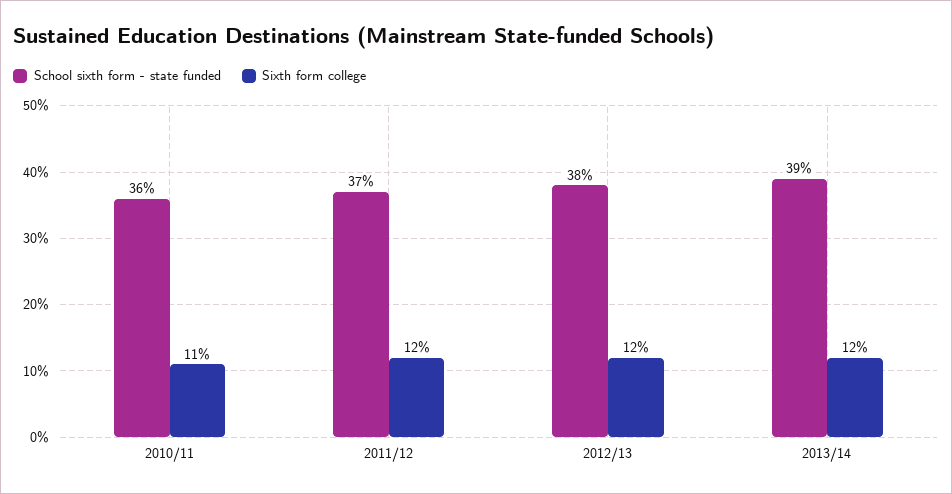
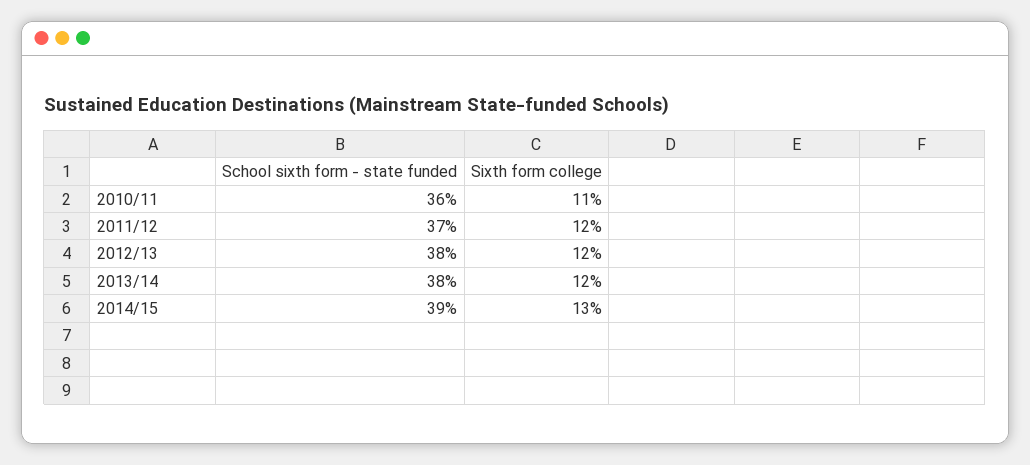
School sixth form - state funded, 2013/14: 39 -> 38
School sixth form - state funded, 2014/15: none -> 39
Sixth form college, 2014/15: none -> 13

